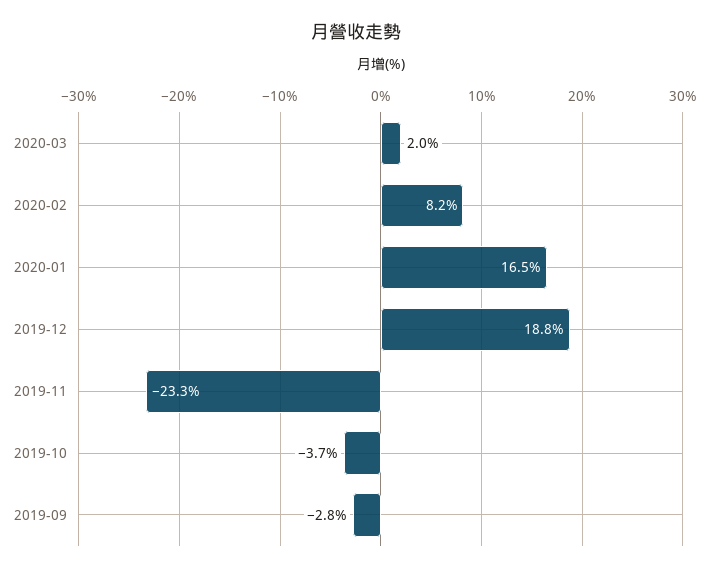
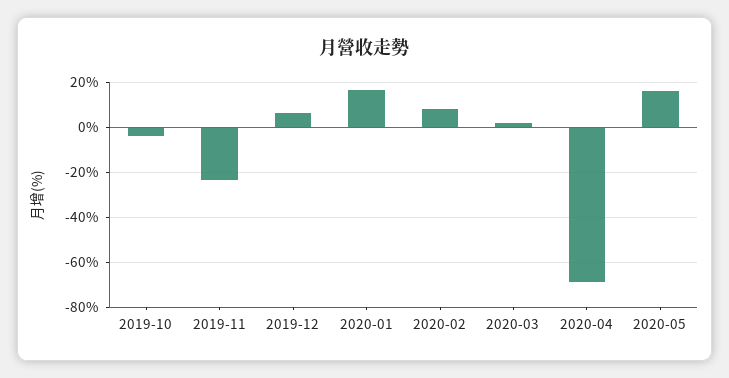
2019-12: 18.8 -> 5
2019-09: -2.8 -> none
2020-04: none -> -70
2020-05: none -> 15

